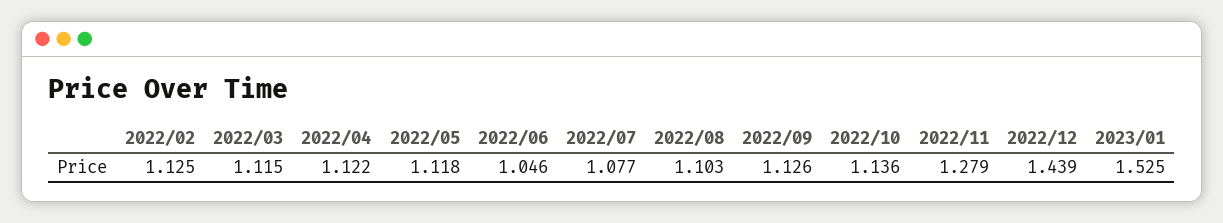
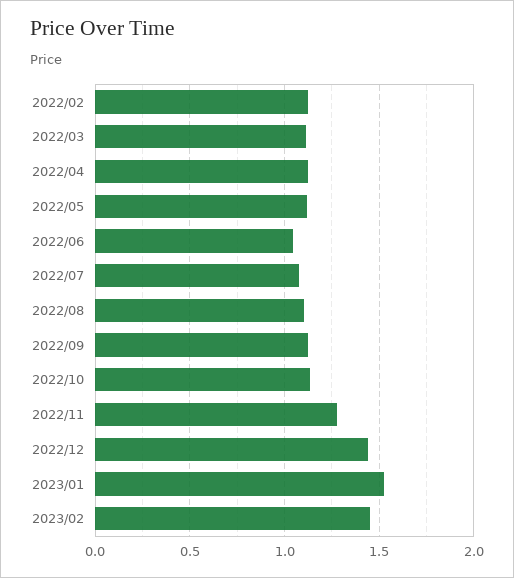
2023/02: none -> 1.45

